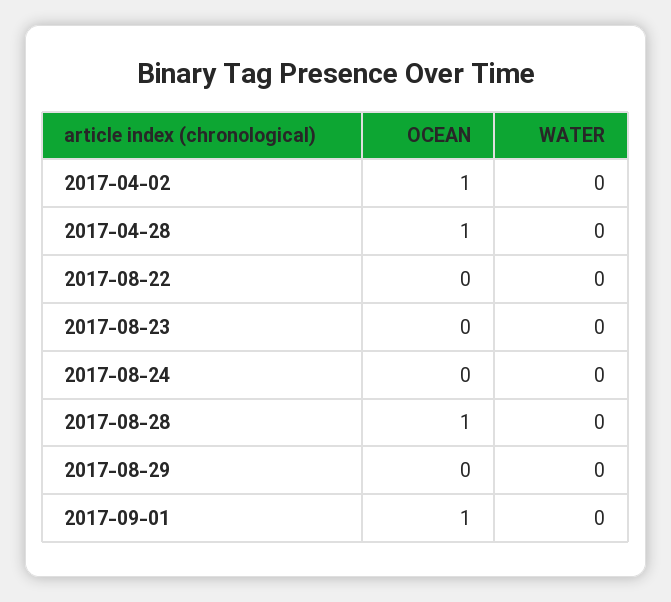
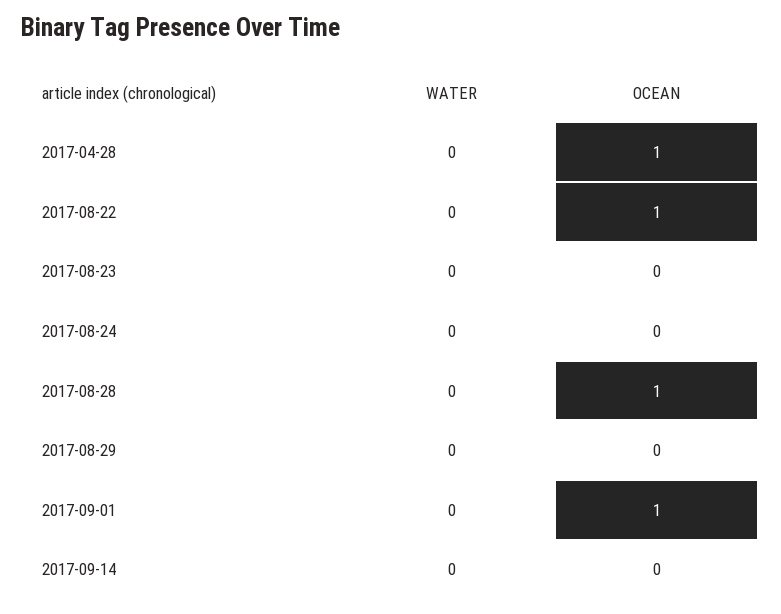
OCEAN, 2017-04-02: 1 -> none
WATER, 2017-04-02: 0 -> none
OCEAN, 2017-08-22: 0 -> 1
WATER, 2017-09-14: none -> 0
OCEAN, 2017-09-14: none -> 0

